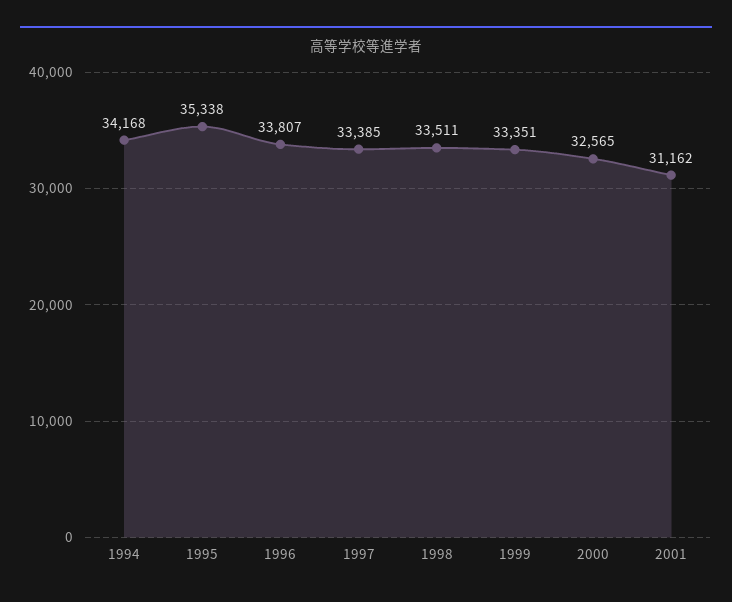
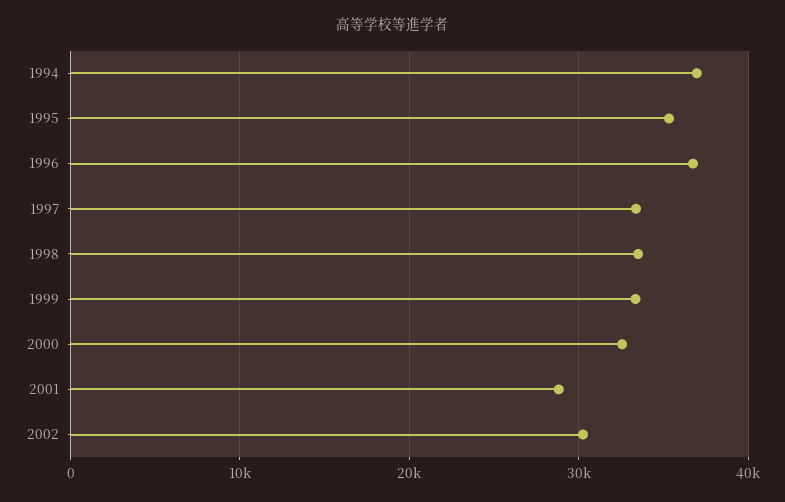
1994: 34168 -> 37000
1996: 33807 -> 37000
2001: 31162 -> 29000
2002: none -> 30000

